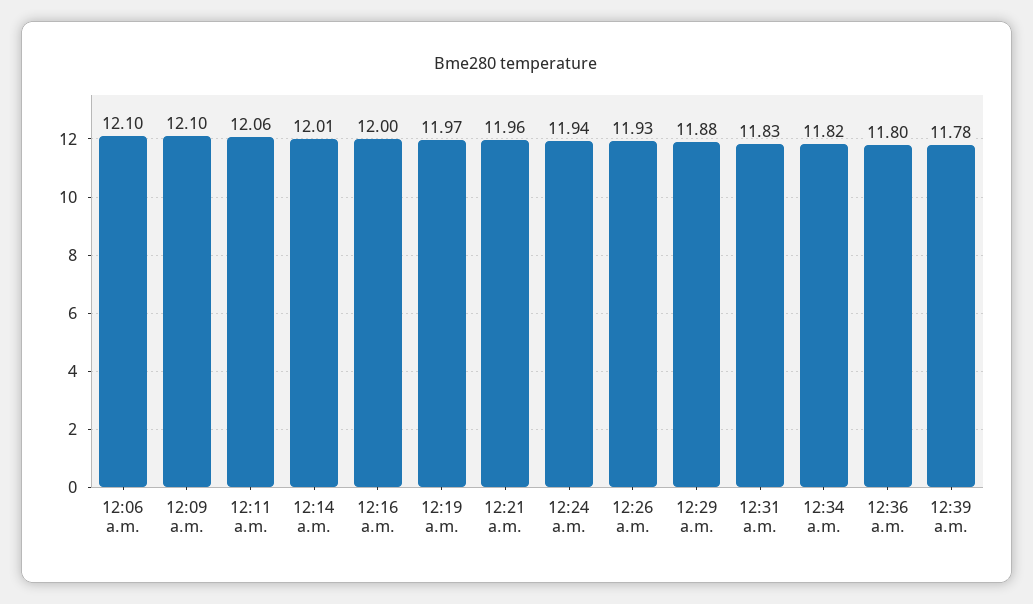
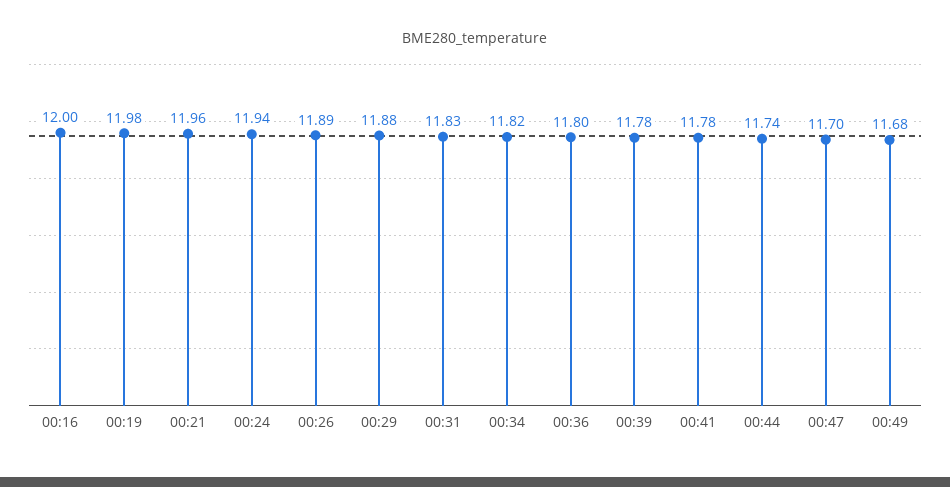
12:06 a.m.: 12.1 -> none
12:09 a.m.: 12.1 -> none
12:11 a.m.: 12.06 -> none
12:14 a.m.: 12.01 -> none
12:19 a.m.: 11.97 -> 11.98
12:26 a.m.: 11.93 -> 11.89
00:41: none -> 11.78
00:44: none -> 11.74
00:47: none -> 11.7
00:49: none -> 11.68

